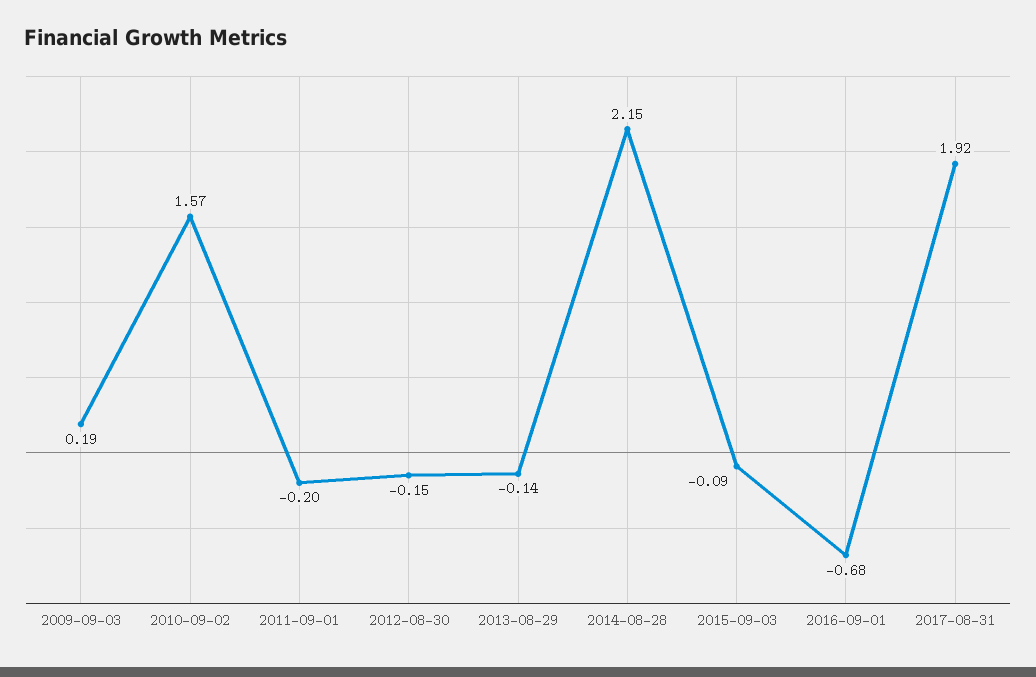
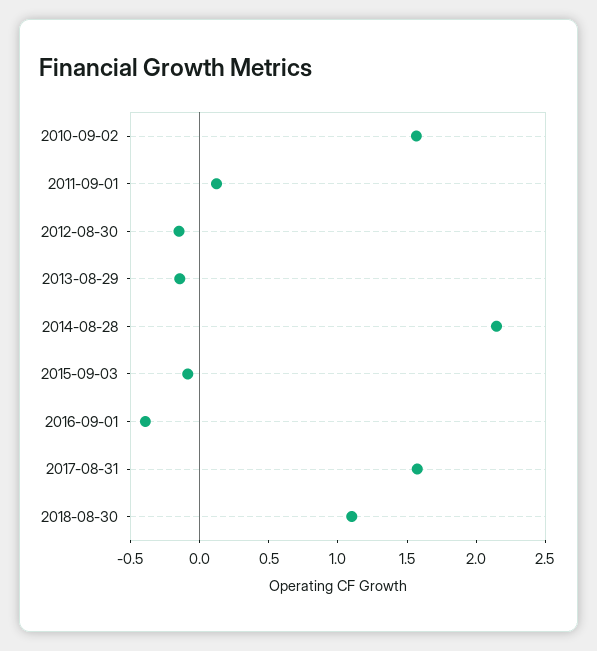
2009-09-03: 0.19 -> none
2011-09-01: -0.2 -> 0.1
2016-09-01: -0.68 -> -0.4
2017-08-31: 1.92 -> 1.6
2018-08-30: none -> 1.1

